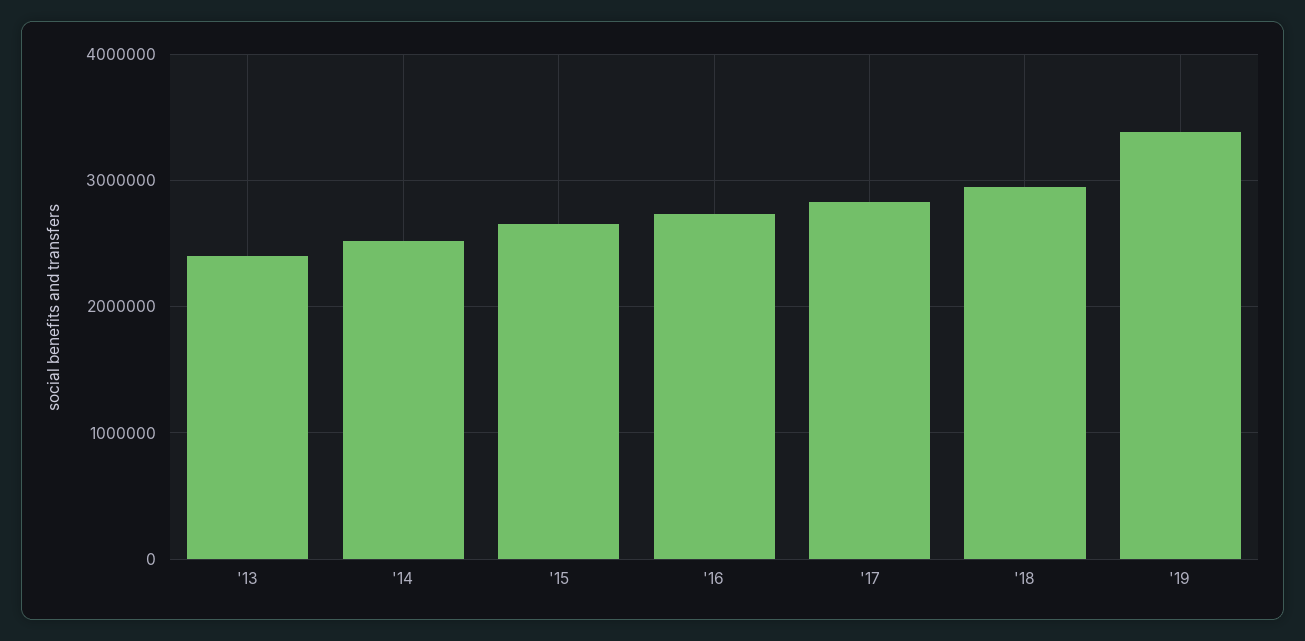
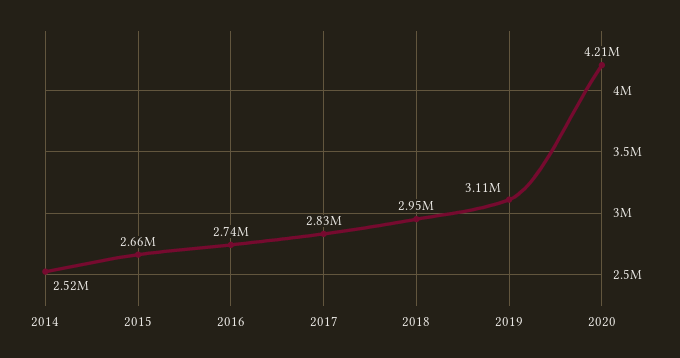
'13: 2400000 -> none
'19: 3400000 -> 3110000
2020: none -> 4210000

